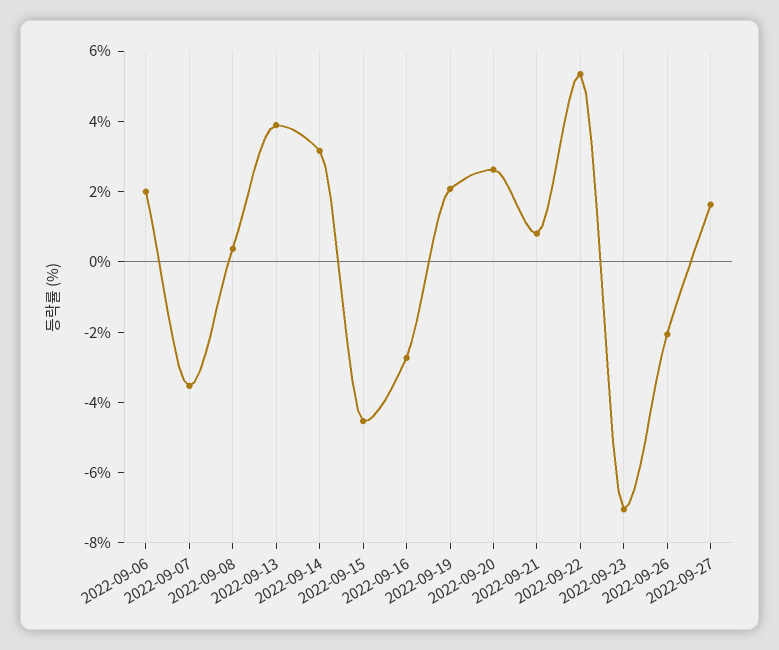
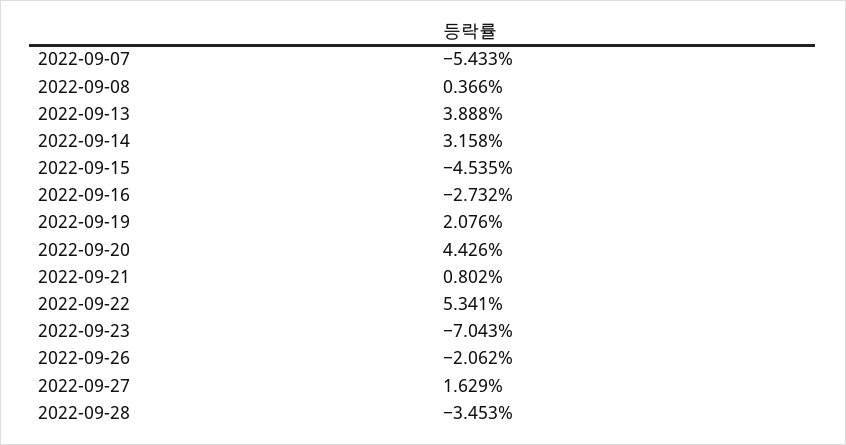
2022-09-06: 2 -> none
2022-09-07: -3.5 -> -5.433
2022-09-20: 2.5 -> 4.426
2022-09-28: none -> -3.453

